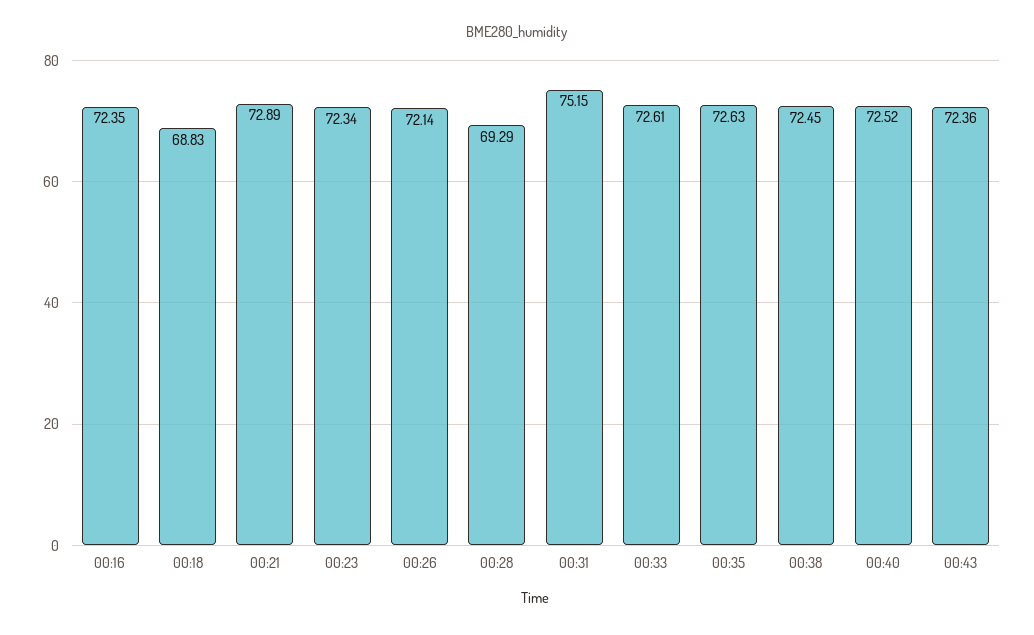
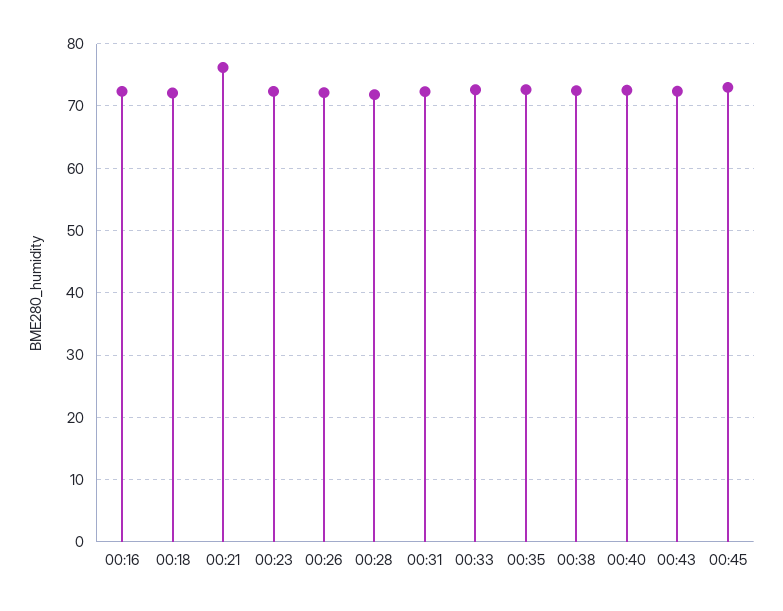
00:18: 68.83 -> 72
00:21: 72.89 -> 76
00:28: 69.29 -> 72
00:31: 75.15 -> 72
00:45: none -> 73

